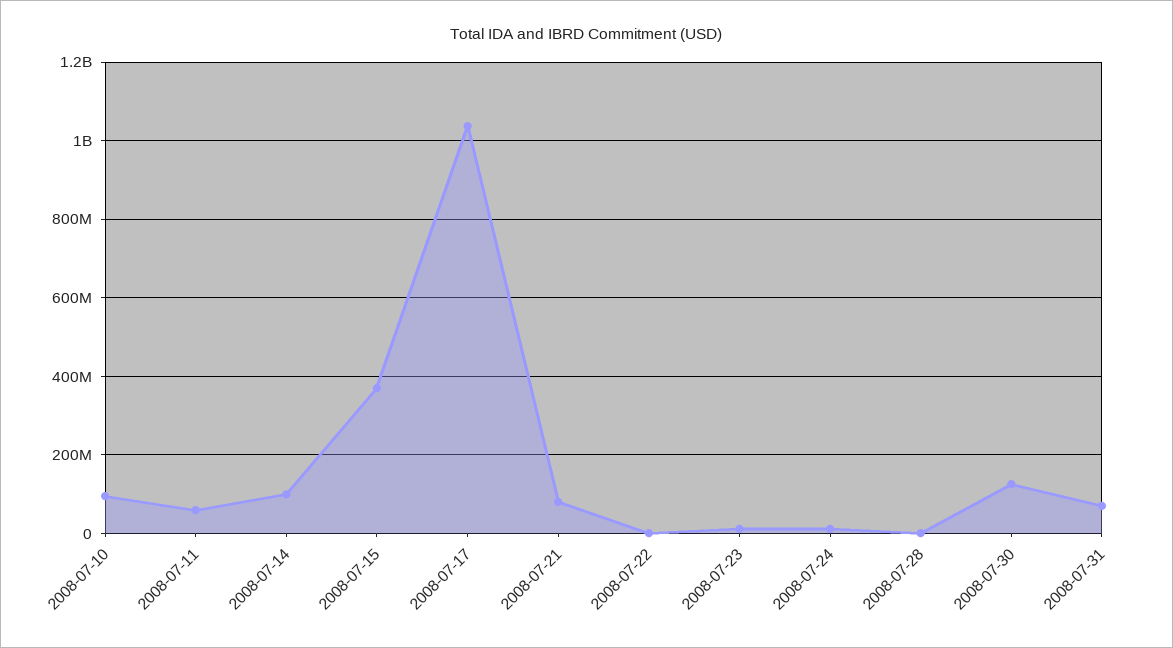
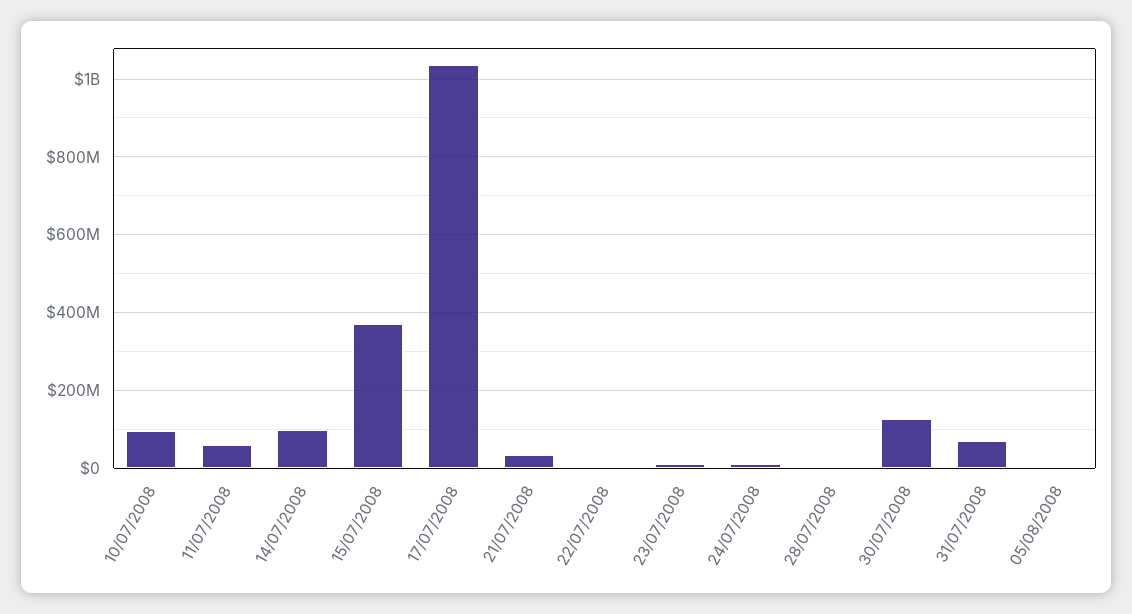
2008-07-21: 80000000 -> 40000000
05/08/2008: none -> 0

